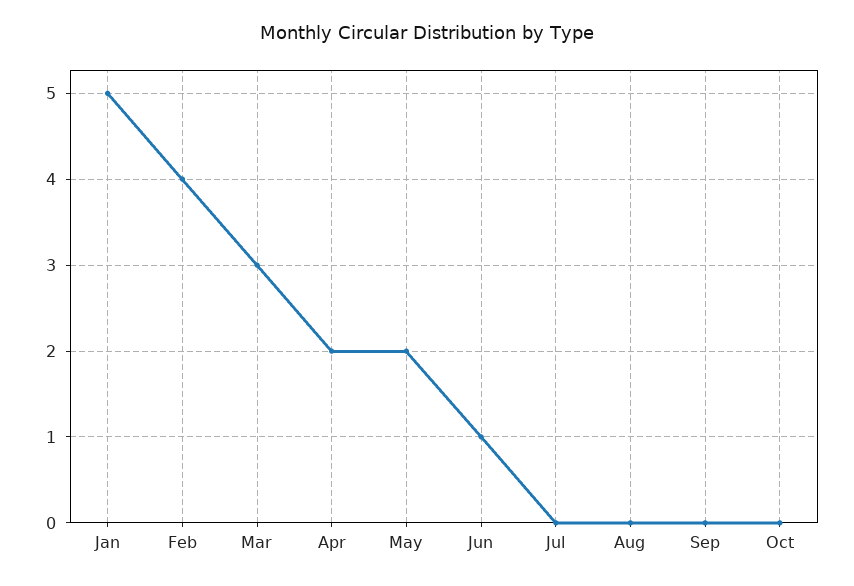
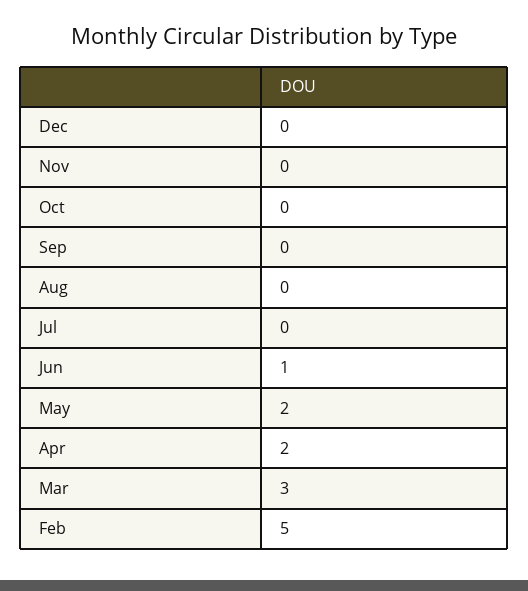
Jan: 5 -> none
Feb: 4 -> 5
Dec: none -> 0
Nov: none -> 0

